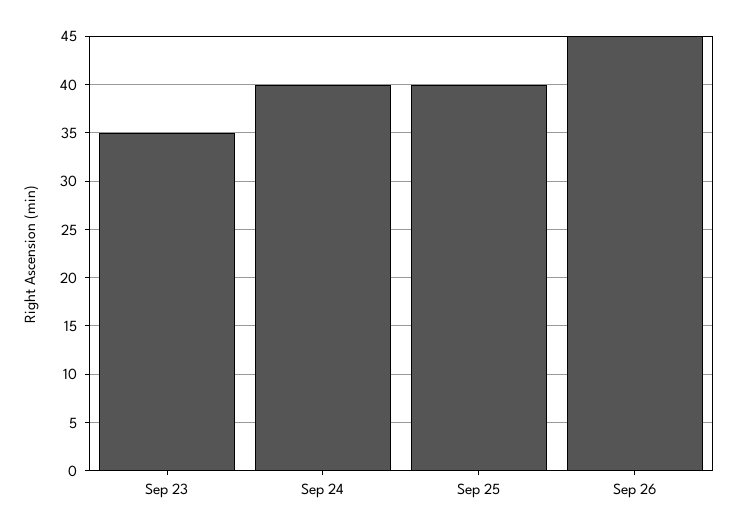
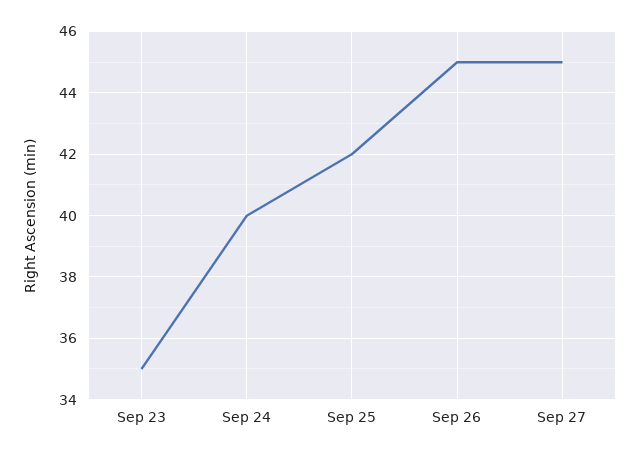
Sep 25: 40 -> 42
Sep 27: none -> 45

